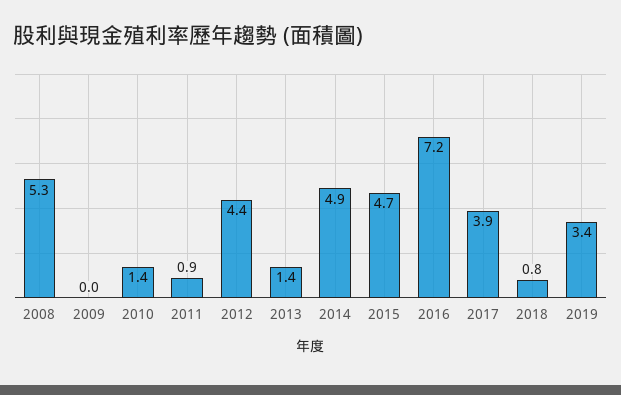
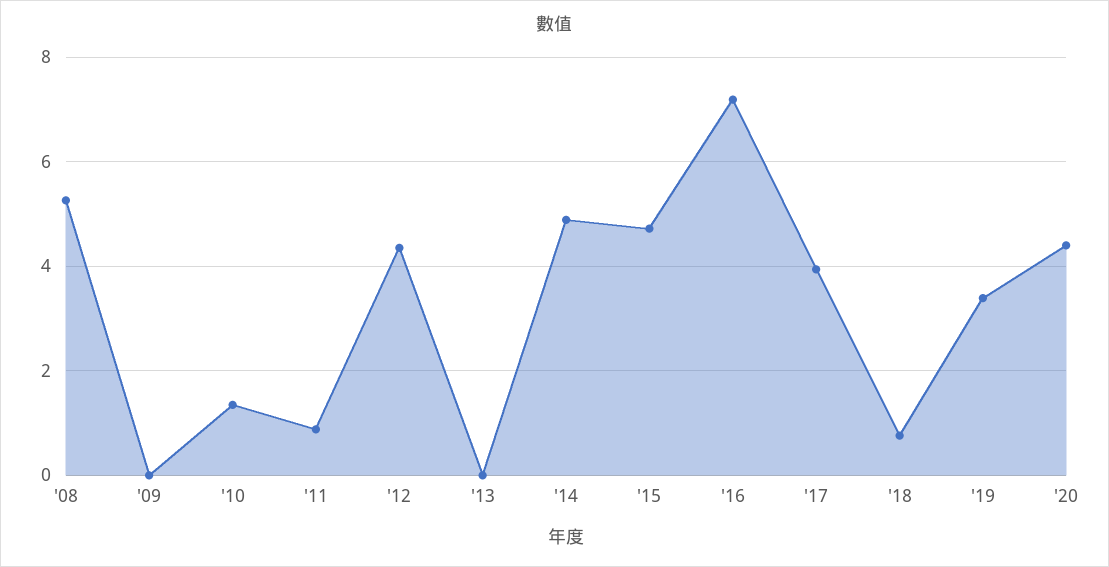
2013: 1.4 -> 0
'20: none -> 4.4

